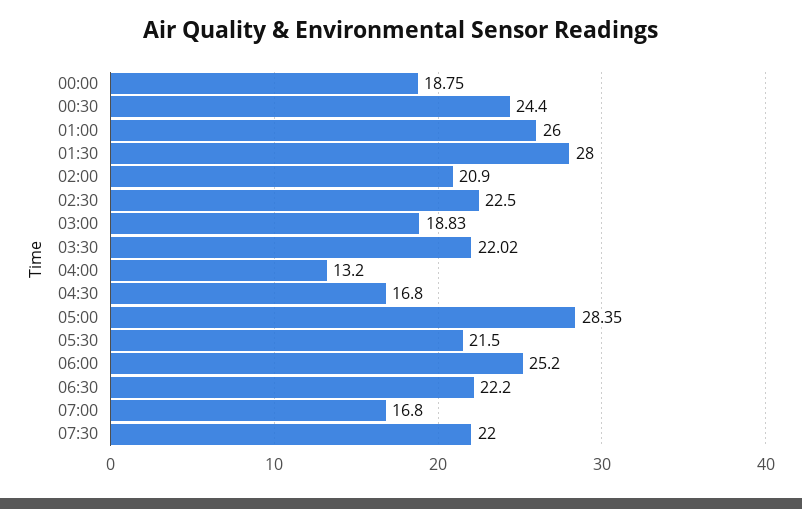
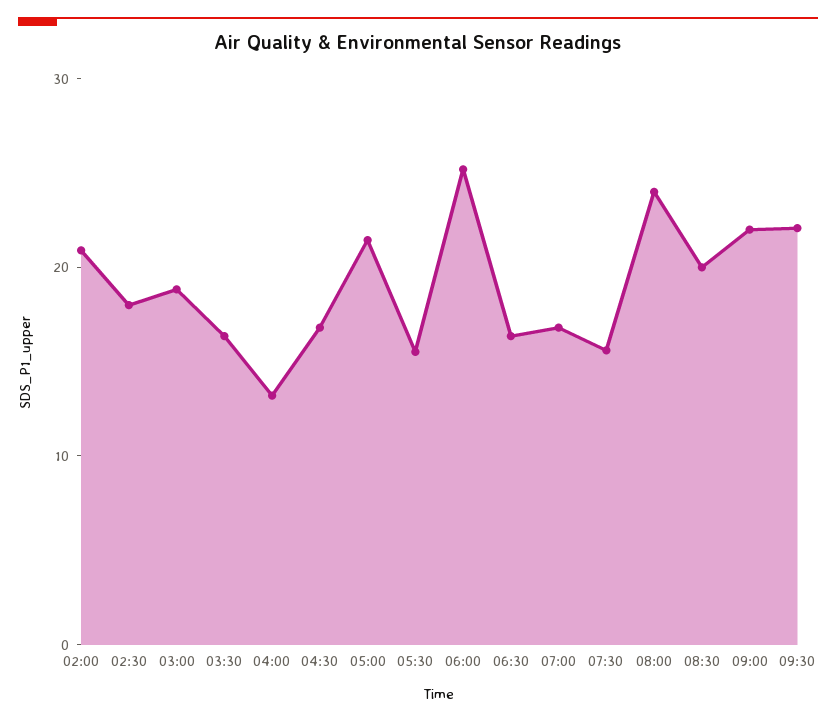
00:00: 18.75 -> none
00:30: 24.4 -> none
01:00: 26 -> none
01:30: 28 -> none
02:30: 22.5 -> 18
03:30: 22.02 -> 16
05:00: 28.35 -> 22
05:30: 21.5 -> 16
06:30: 22.2 -> 16
07:30: 22 -> 16
08:00: none -> 24
08:30: none -> 20
09:00: none -> 22
09:30: none -> 22

